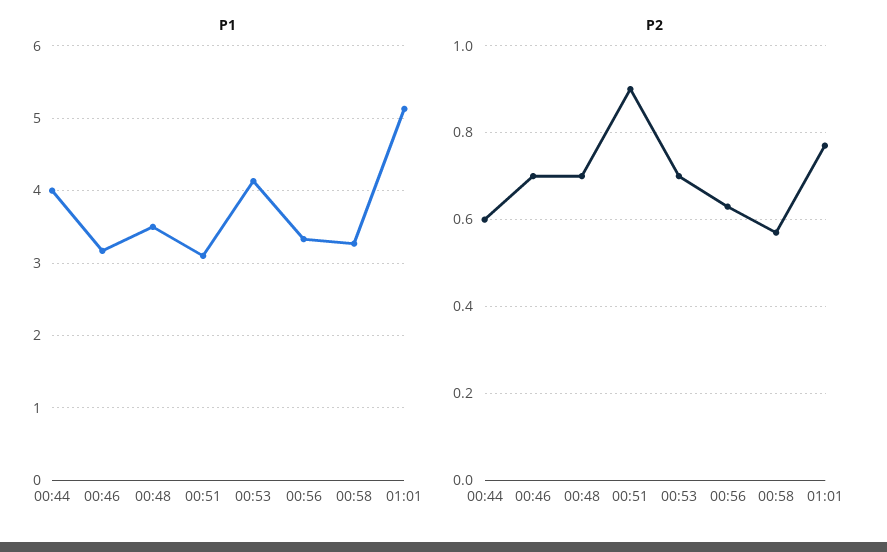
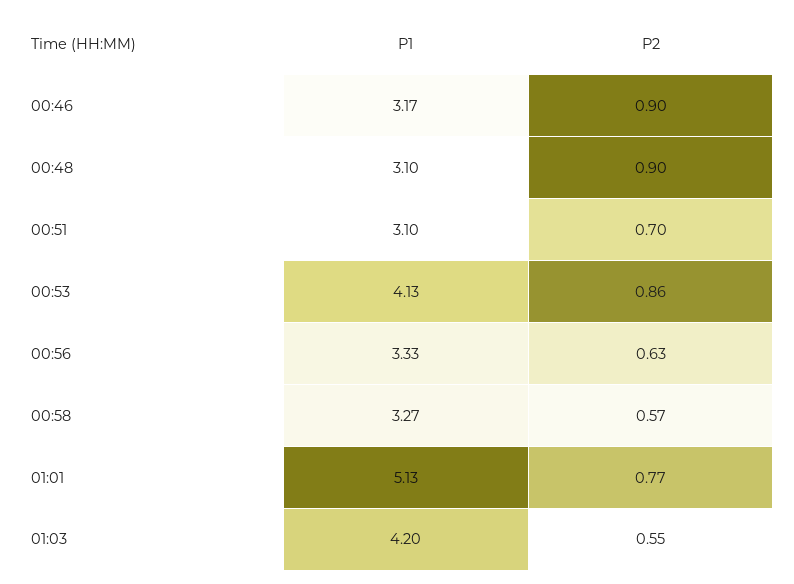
P1, 00:44: 4 -> none
P1, 00:48: 3.5 -> 3.1
P2, 00:44: 0.6 -> none
P2, 00:46: 0.7 -> 0.9
P2, 00:48: 0.7 -> 0.9
P2, 00:51: 0.9 -> 0.7
P2, 00:53: 0.7 -> 0.86
P1, 01:03: none -> 4.2
P2, 01:03: none -> 0.55

